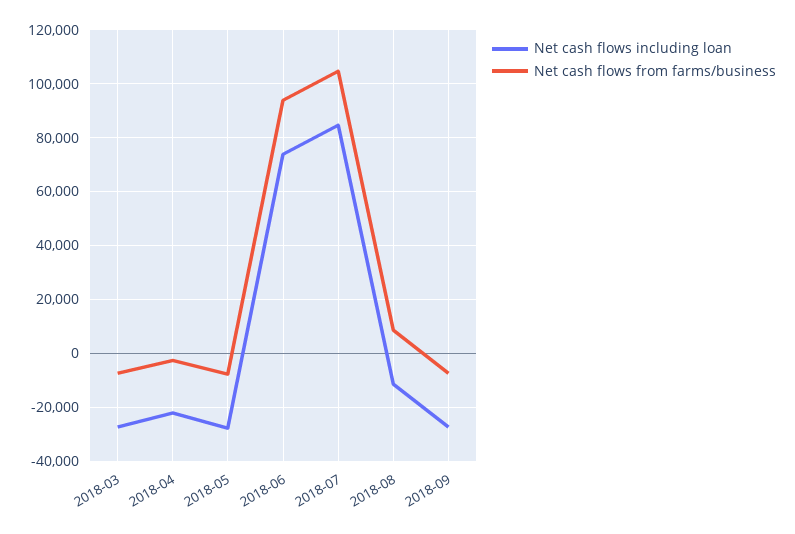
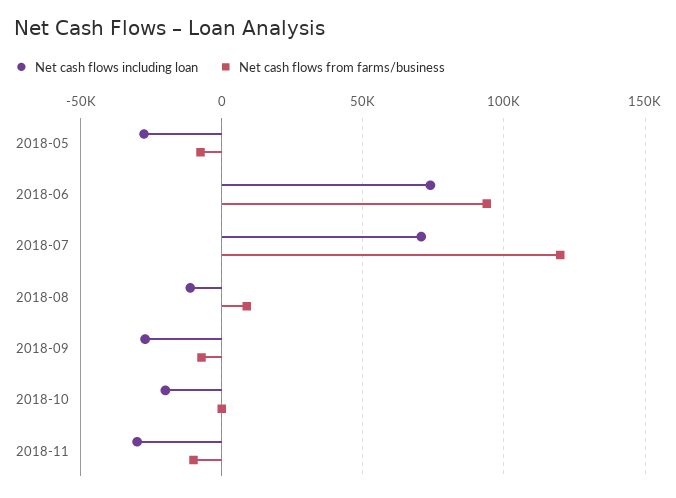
Net cash flows including loan, 2018-03: -27500 -> none
Net cash flows from farms/business, 2018-03: -7500 -> none
Net cash flows including loan, 2018-04: -22500 -> none
Net cash flows from farms/business, 2018-04: -2500 -> none
Net cash flows including loan, 2018-07: 85000 -> 70000
Net cash flows from farms/business, 2018-07: 105000 -> 120000
Net cash flows including loan, 2018-10: none -> -20000
Net cash flows from farms/business, 2018-10: none -> 0
Net cash flows including loan, 2018-11: none -> -30000
Net cash flows from farms/business, 2018-11: none -> -10000

